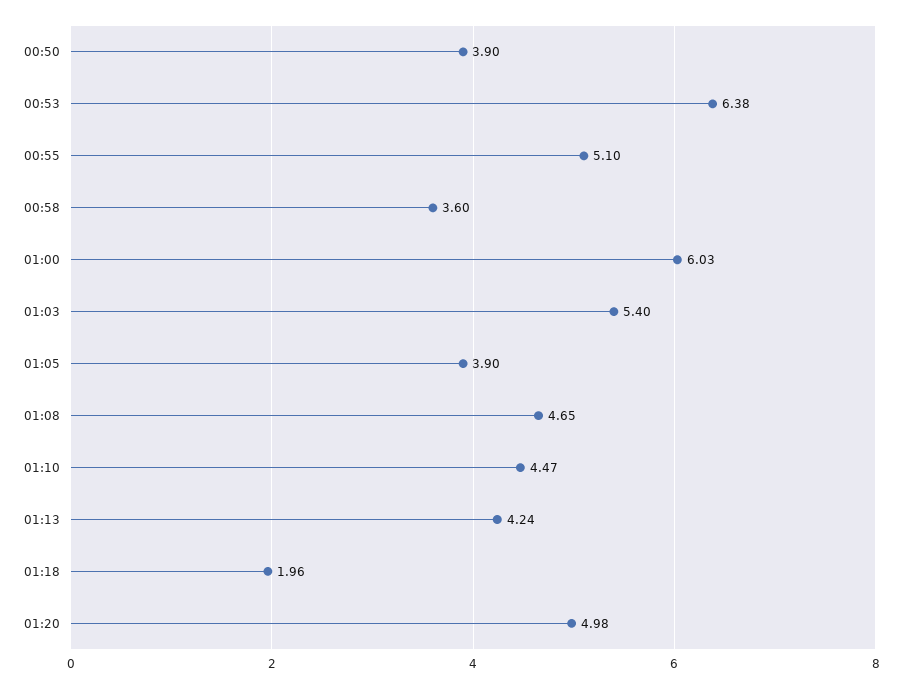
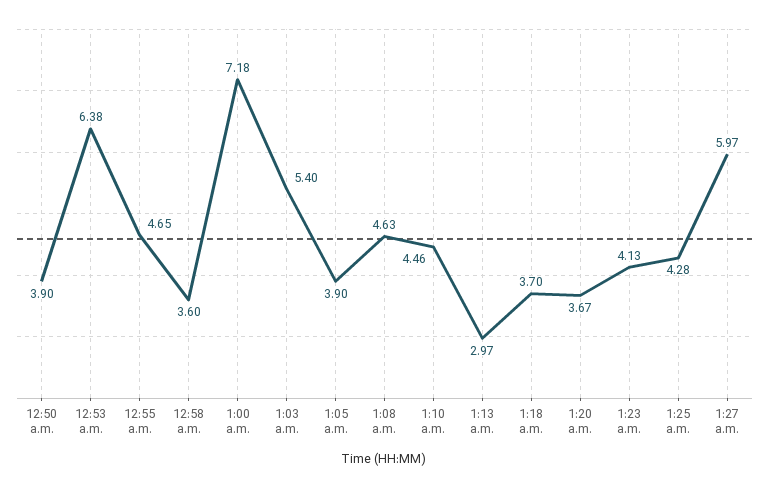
00:55: 5.1 -> 4.65
01:00: 6.03 -> 7.18
01:08: 4.65 -> 4.63
01:10: 4.47 -> 4.46
01:13: 4.24 -> 2.97
01:18: 1.96 -> 3.7
01:20: 4.98 -> 3.67
1:23 a.m.: none -> 4.13
1:25 a.m.: none -> 4.28
1:27 a.m.: none -> 5.97

